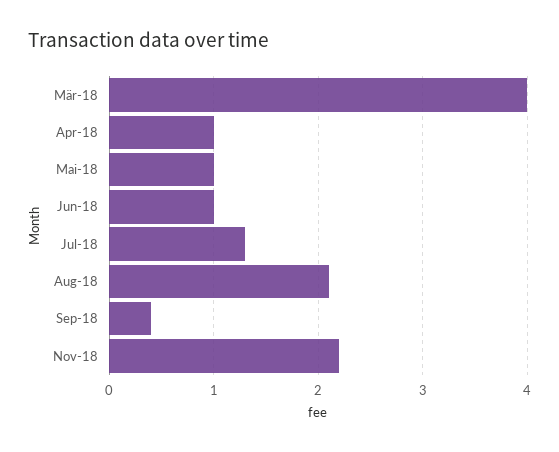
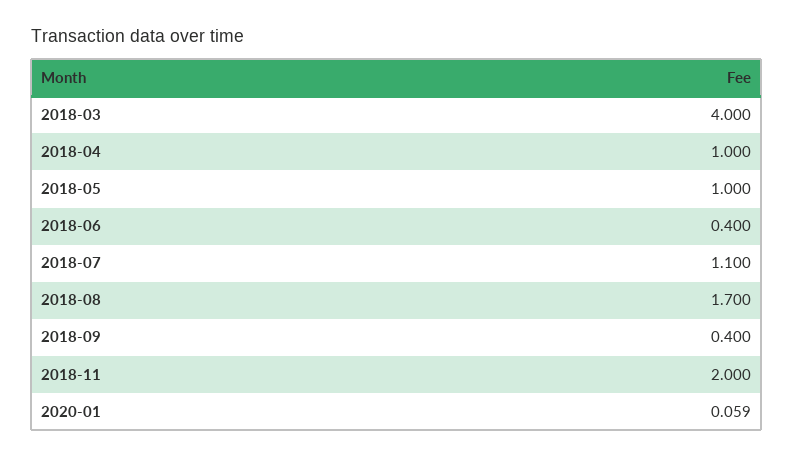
Jun-18: 1 -> 0.4
Jul-18: 1.3 -> 1.1
Aug-18: 2.1 -> 1.7
Nov-18: 2.2 -> 2
2020-01: none -> 0.059

